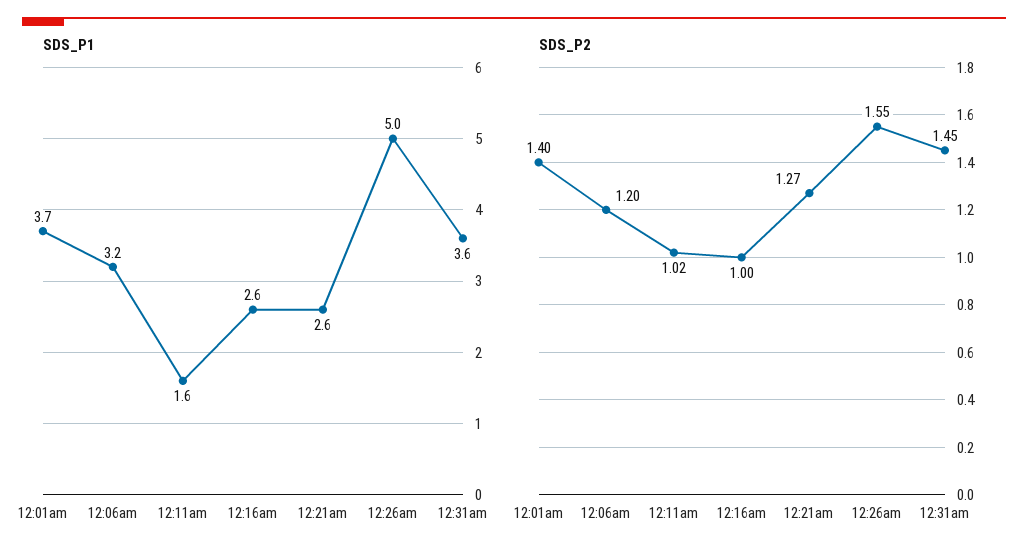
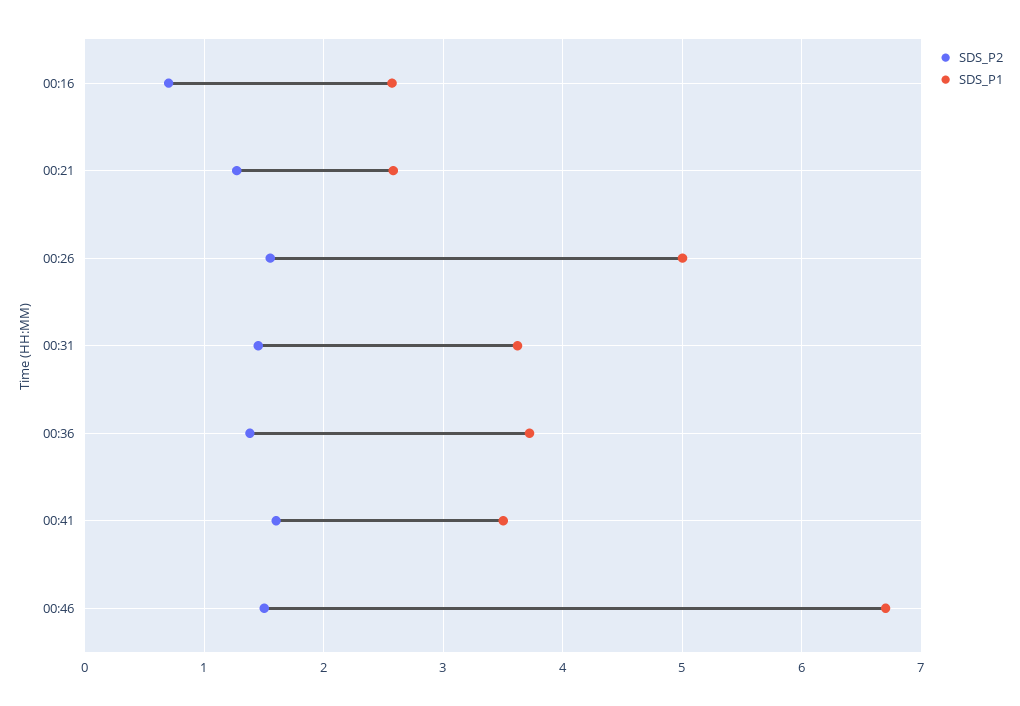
SDS_P1, 12:01am: 3.7 -> none
SDS_P1, 12:06am: 3.2 -> none
SDS_P1, 12:11am: 1.6 -> none
SDS_P2, 12:01am: 1.4 -> none
SDS_P2, 12:06am: 1.2 -> none
SDS_P2, 12:11am: 1.02 -> none
SDS_P2, 12:16am: 1 -> 0.7
SDS_P2, 00:36: none -> 1.4
SDS_P1, 00:36: none -> 3.7
SDS_P2, 00:41: none -> 1.6
SDS_P1, 00:41: none -> 3.5
SDS_P2, 00:46: none -> 1.5
SDS_P1, 00:46: none -> 6.7

